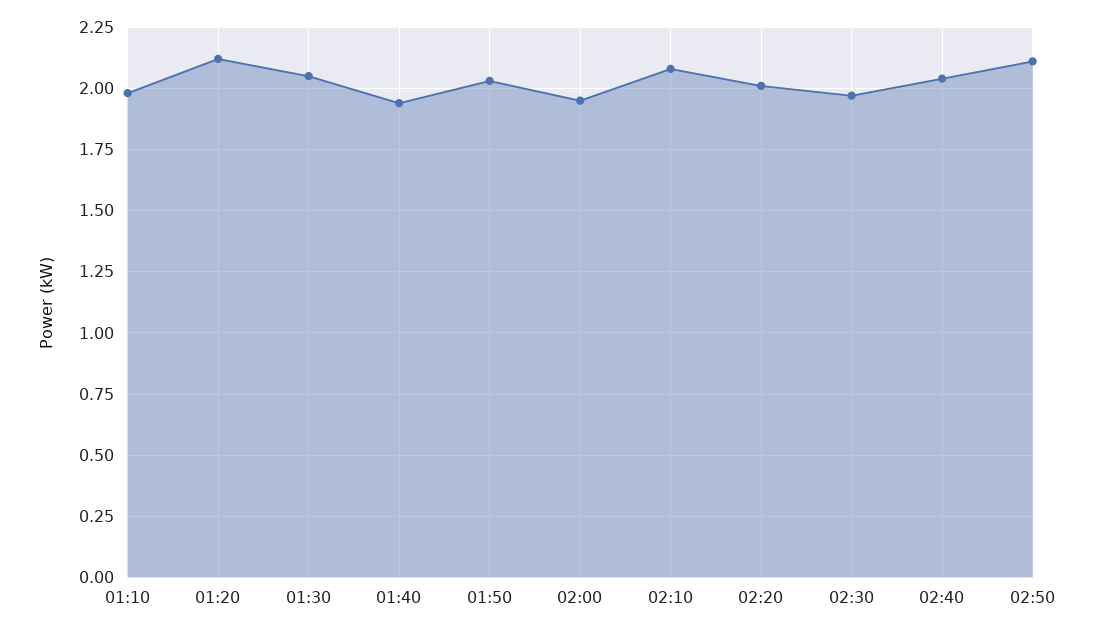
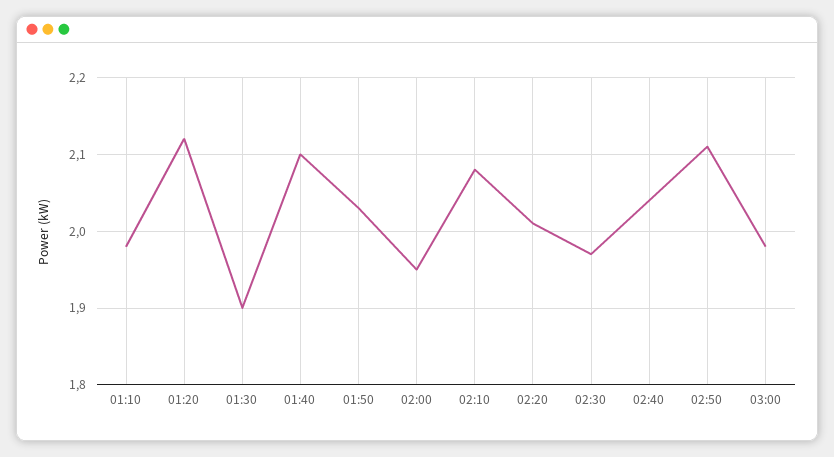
01:30: 2.05 -> 1.9
01:40: 1.95 -> 2.1
03:00: none -> 1.98

